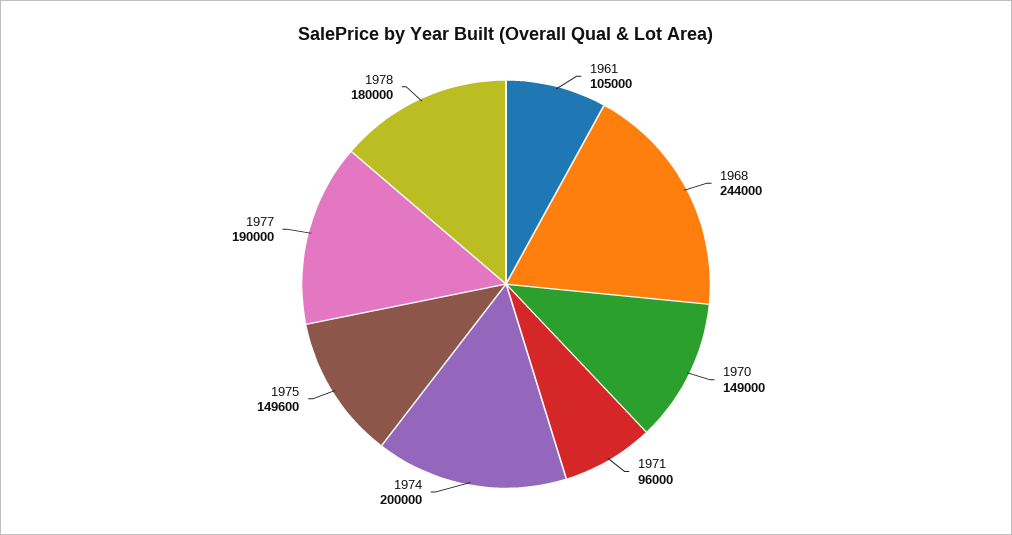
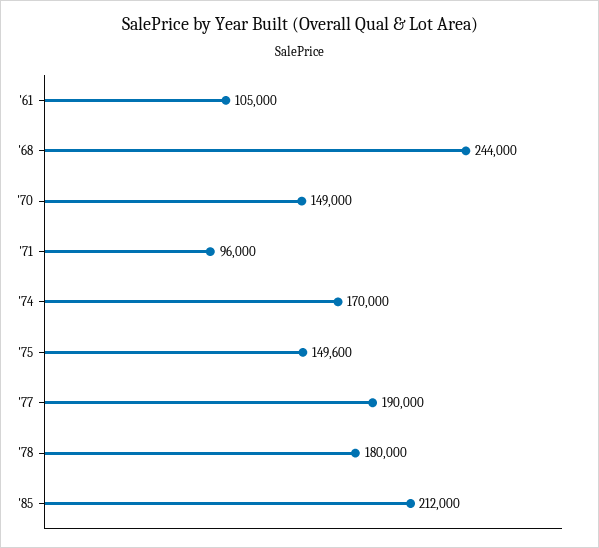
1974: 200000 -> 170000
'85: none -> 212000

